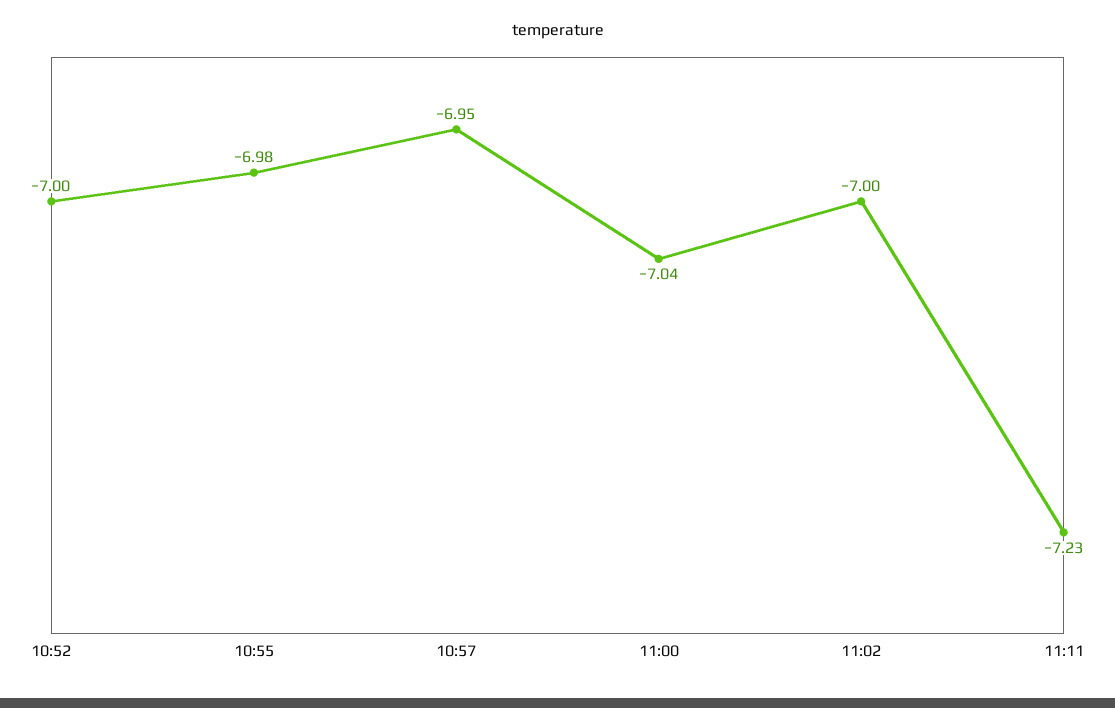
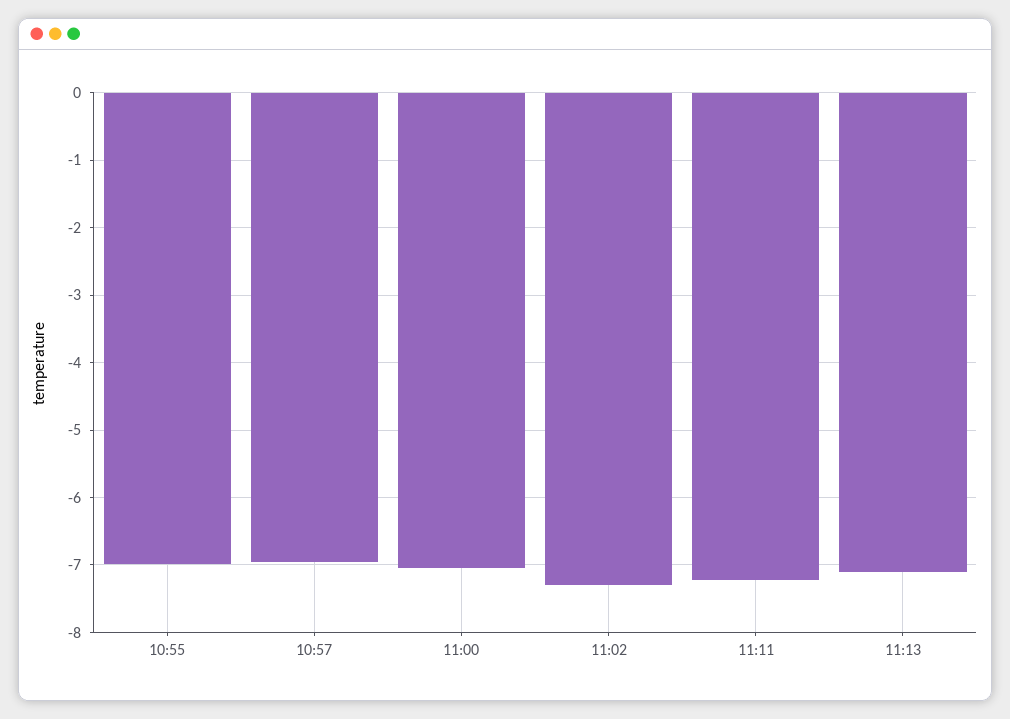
10:52: -7 -> none
11:02: -7 -> -7.3
11:13: none -> -7.1

